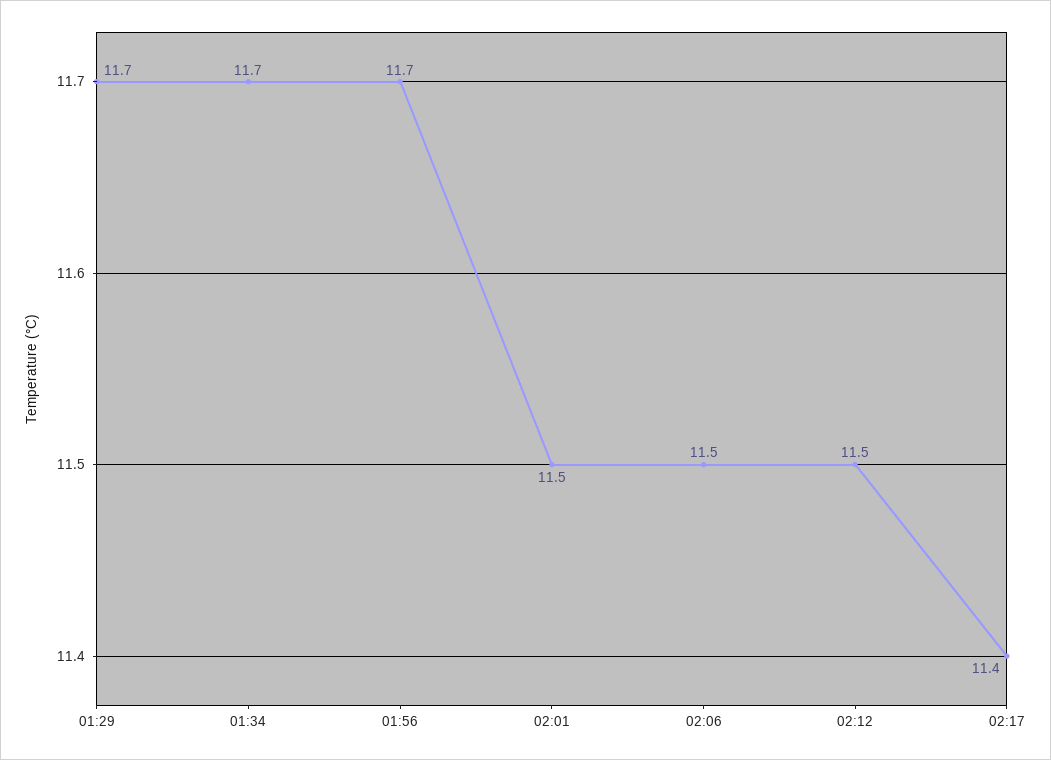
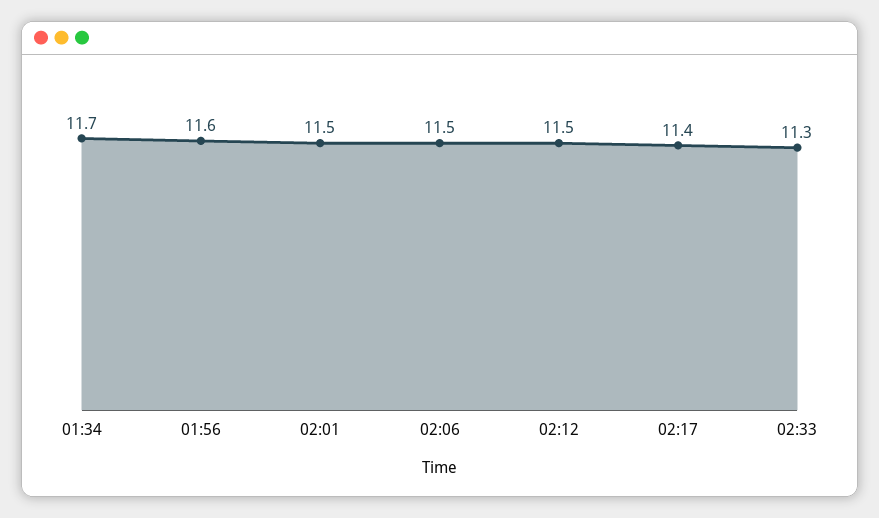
01:29: 11.7 -> none
01:56: 11.7 -> 11.6
02:33: none -> 11.3

